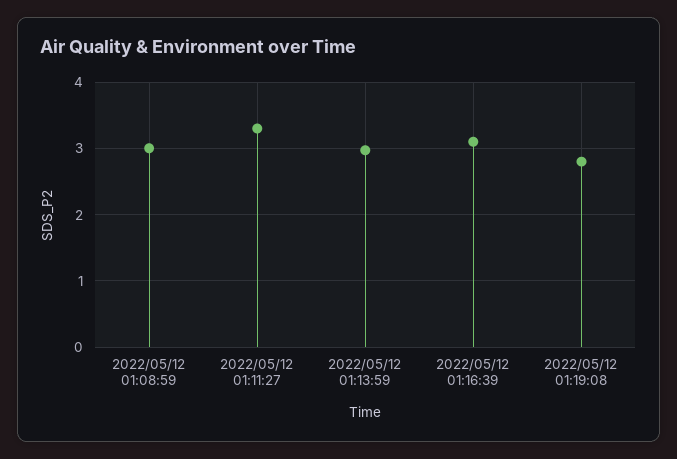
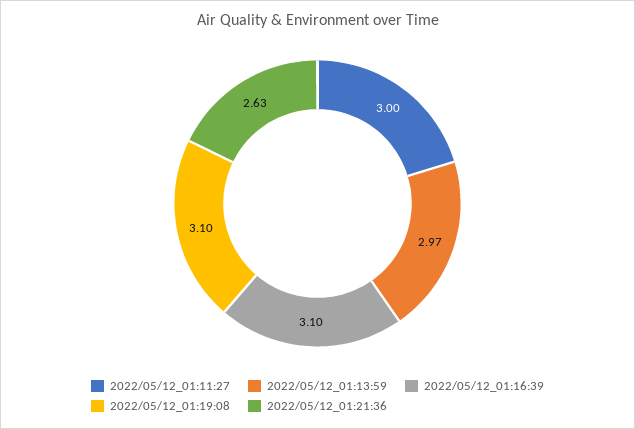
2022/05/12 01:08:59: 3 -> none
2022/05/12 01:11:27: 3.3 -> 3
2022/05/12 01:19:08: 2.8 -> 3.1
2022/05/12_01:21:36: none -> 2.63

